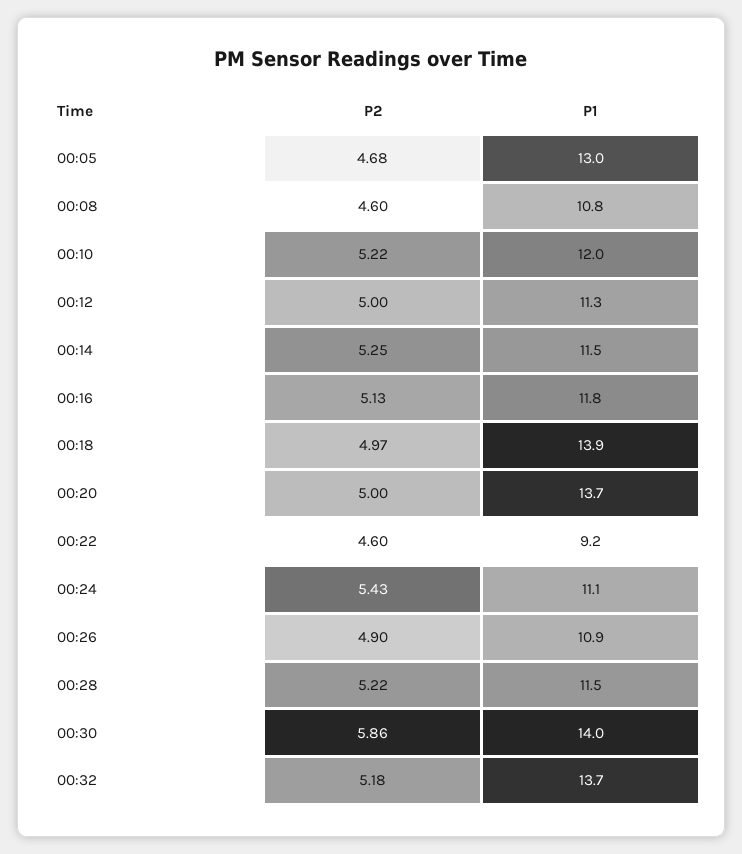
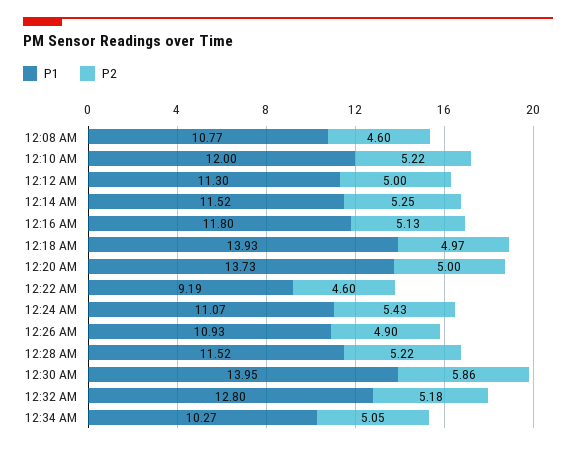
P2, 00:05: 4.68 -> none
P1, 00:05: 13 -> none
P1, 00:32: 13.7 -> 12.8
P1, 12:34 AM: none -> 10.27
P2, 12:34 AM: none -> 5.05

